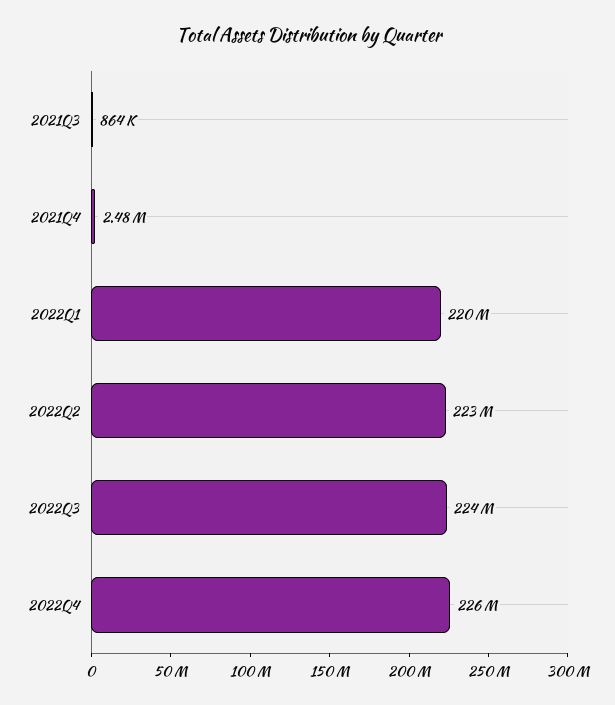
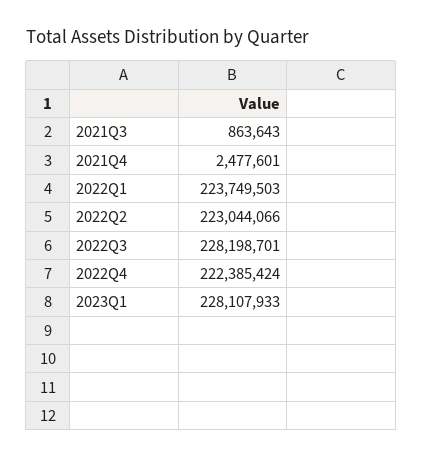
2022Q1: 220000000 -> 223749503
2022Q3: 224000000 -> 228198701
2022Q4: 226000000 -> 222385424
2023Q1: none -> 228107933

